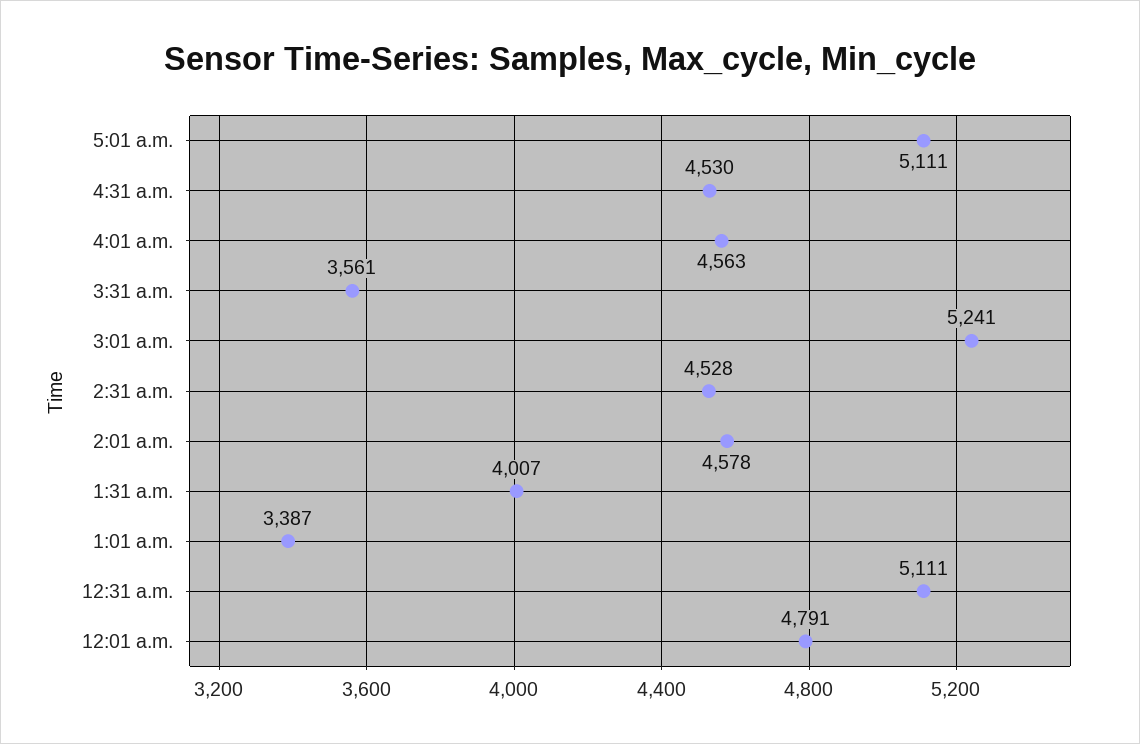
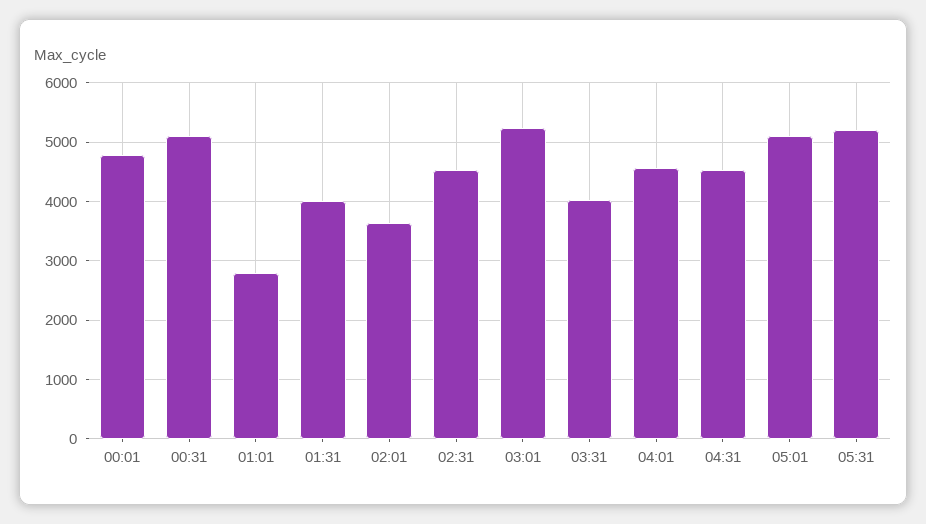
3:31 a.m.: 3561 -> 4000
2:01 a.m.: 4578 -> 3600
1:01 a.m.: 3387 -> 2800
05:31: none -> 5200

